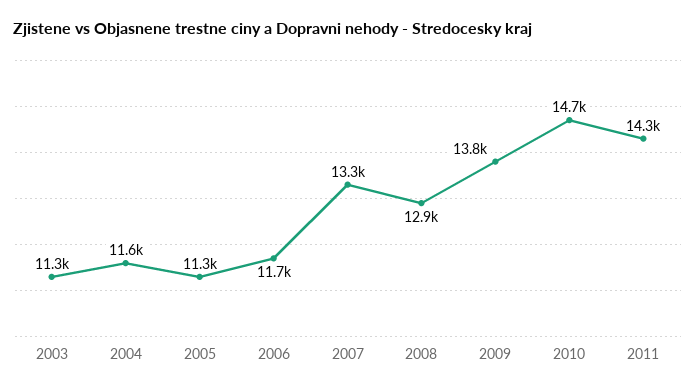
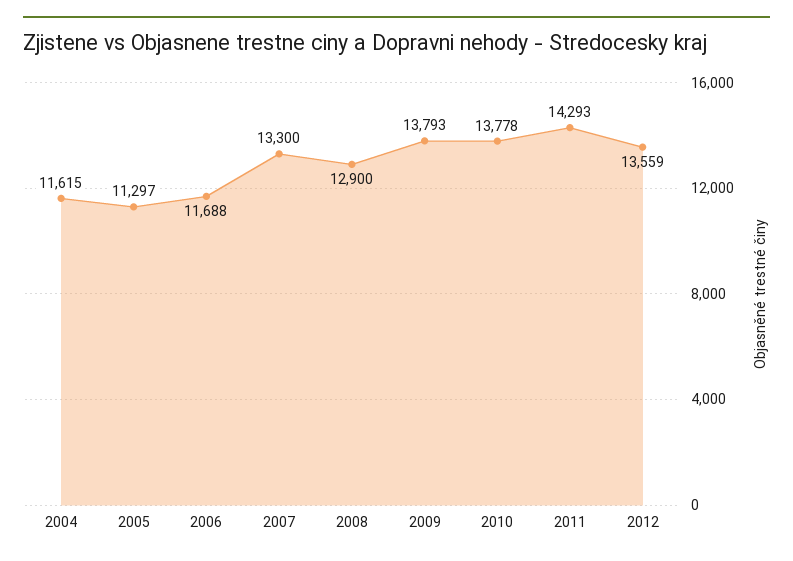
2003: 11300 -> none
2010: 14700 -> 13778
2012: none -> 13559

